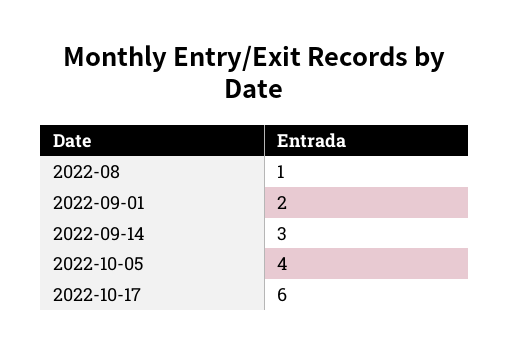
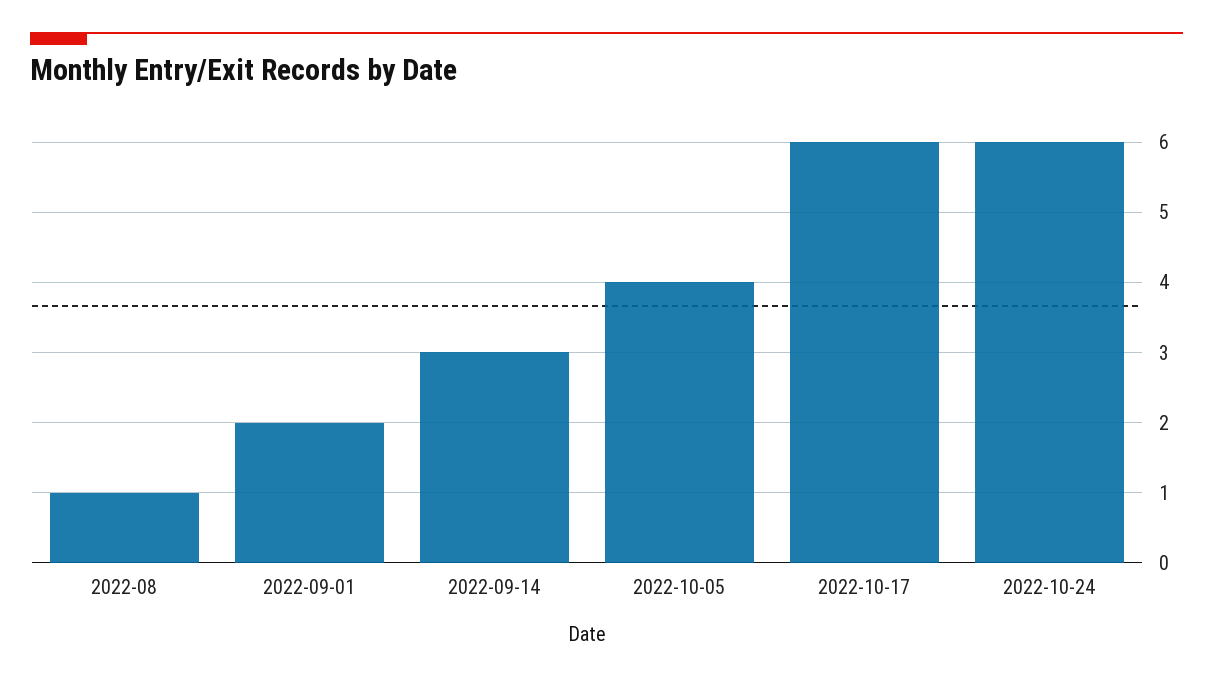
2022-10-24: none -> 6

